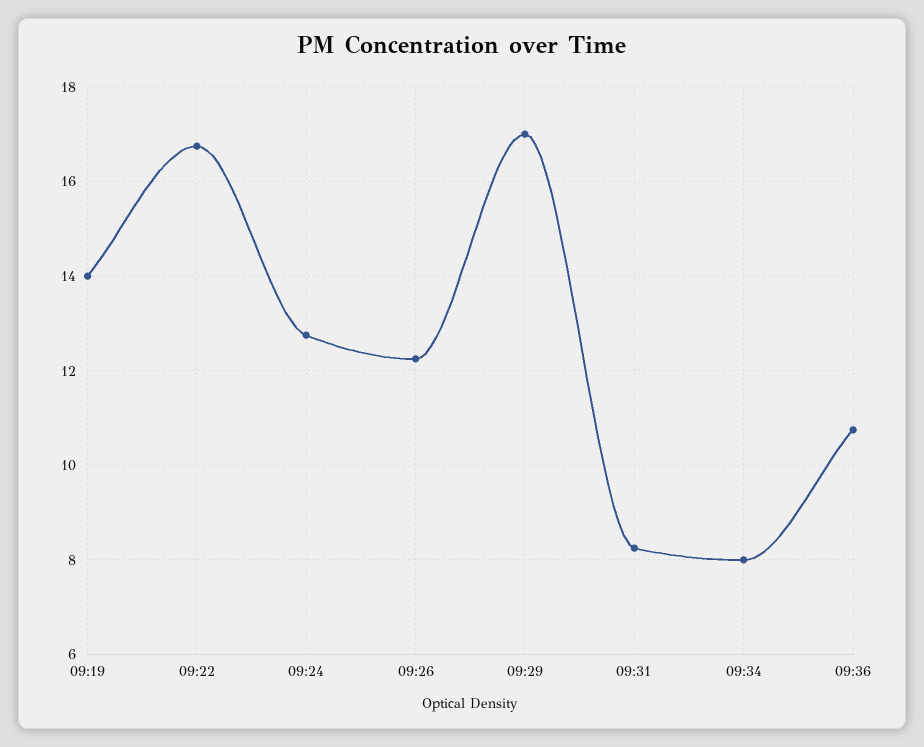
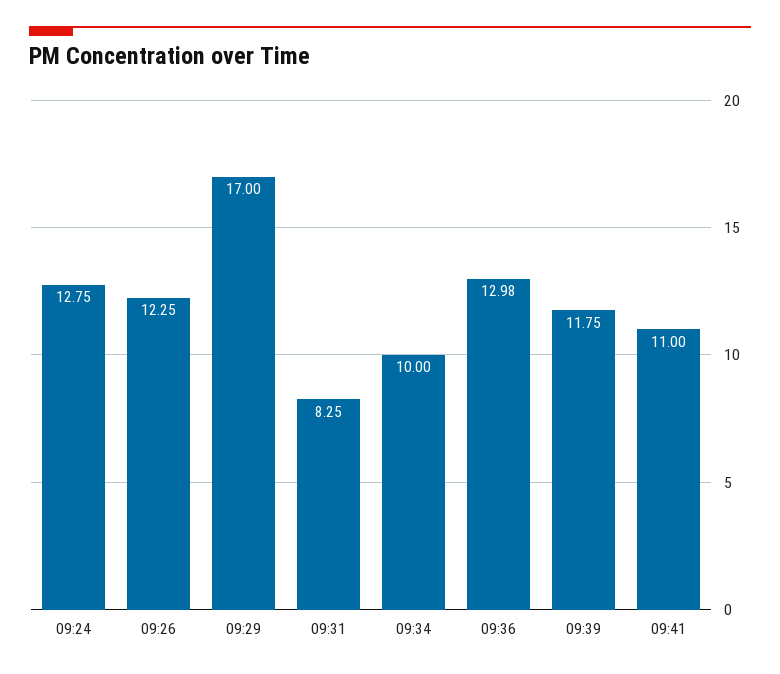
09:19: 14 -> none
09:22: 16.8 -> none
09:34: 8 -> 10
09:36: 10.8 -> 12.98
09:39: none -> 11.75
09:41: none -> 11

